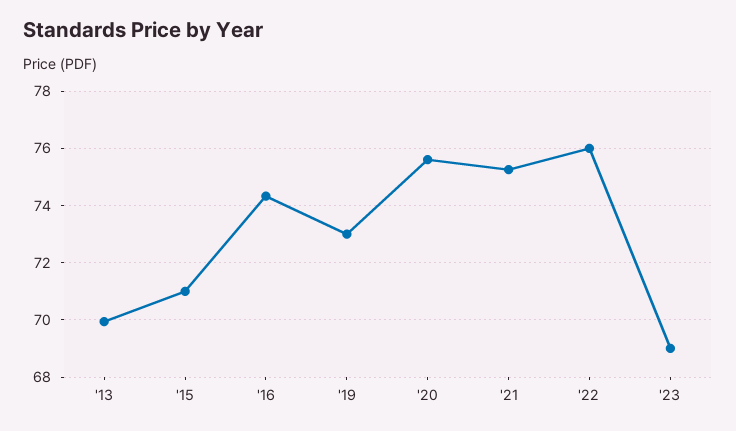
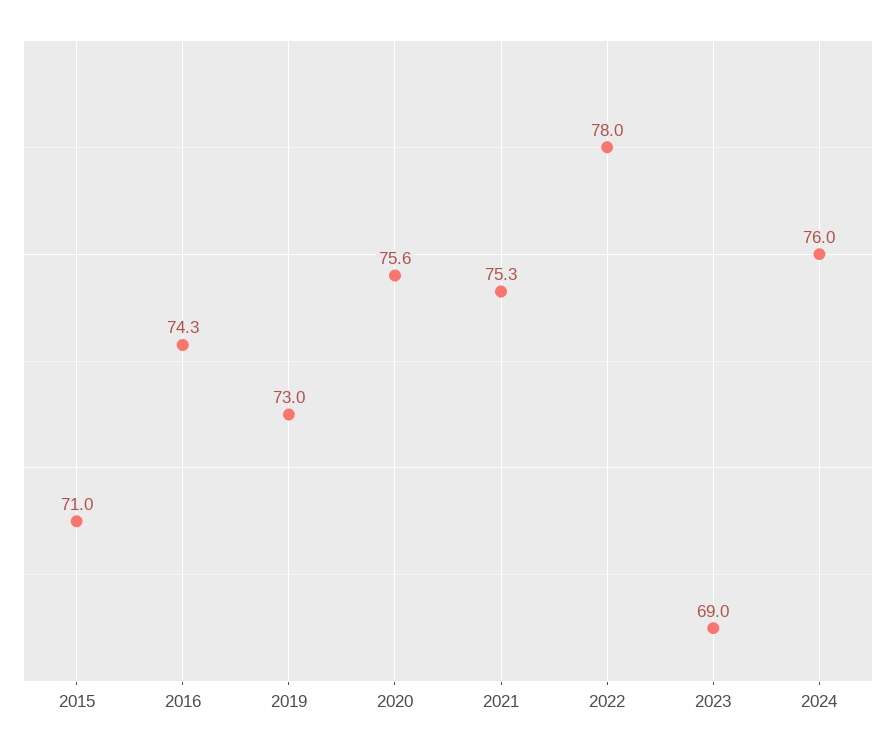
'13: 70 -> none
'22: 76 -> 78
2024: none -> 76

